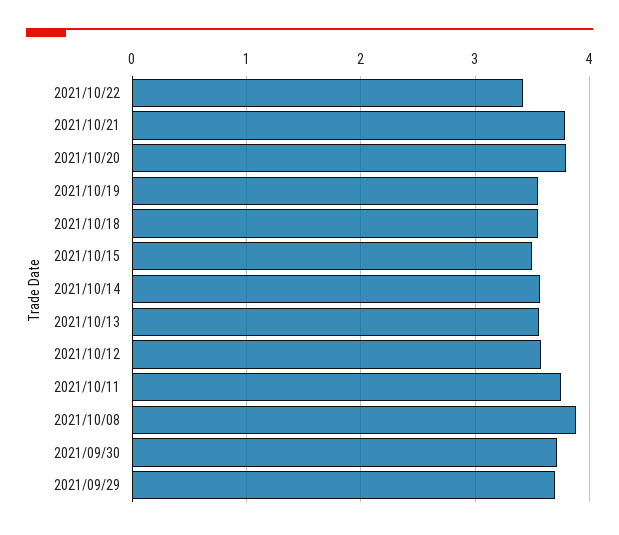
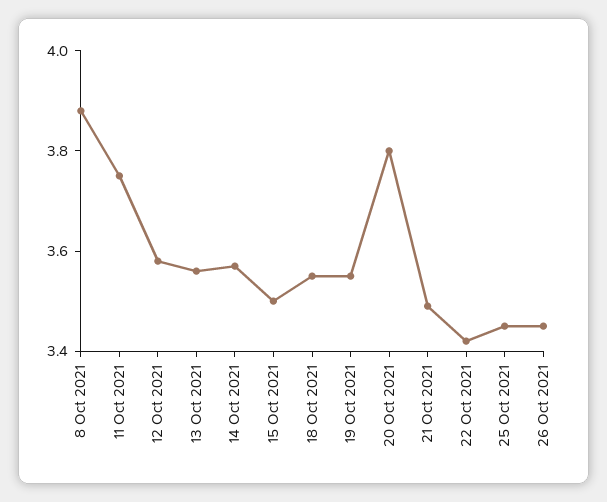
2021/10/21: 3.8 -> 3.5
2021/09/30: 3.7 -> none
2021/09/29: 3.7 -> none
25 Oct 2021: none -> 3.45
26 Oct 2021: none -> 3.45

